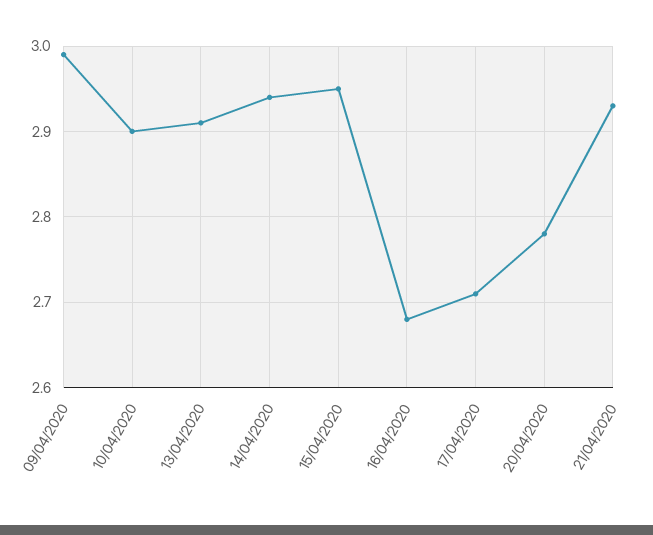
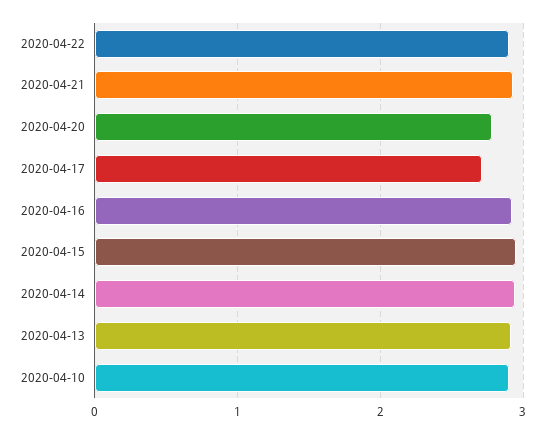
09/04/2020: 2.99 -> none
16/04/2020: 2.68 -> 2.9
2020-04-22: none -> 2.9

